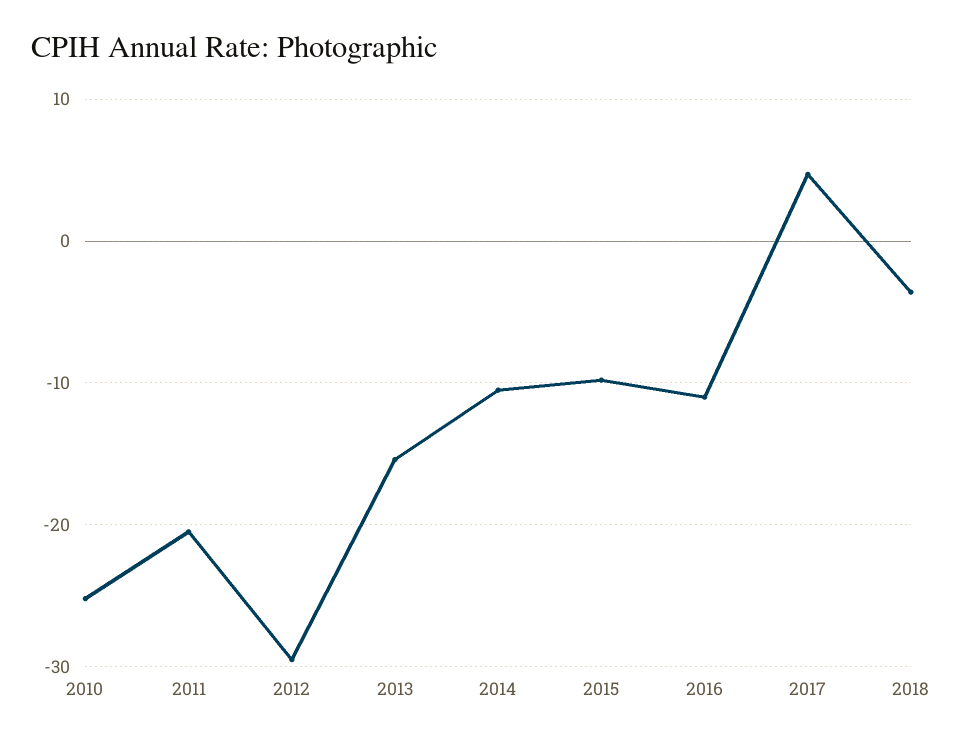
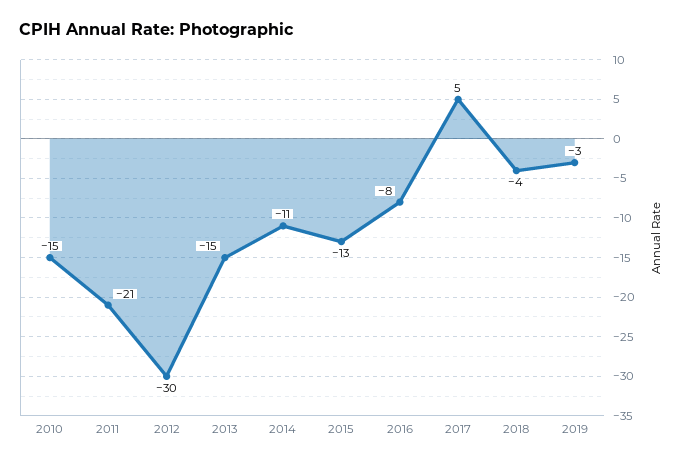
2010: -25 -> -15
2015: -10 -> -13
2016: -11 -> -8
2019: none -> -3

